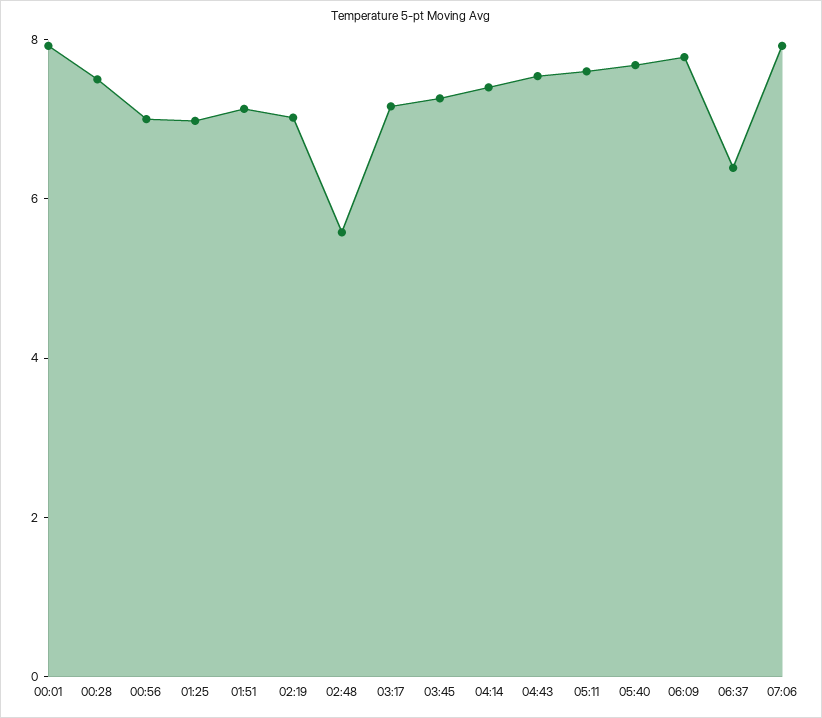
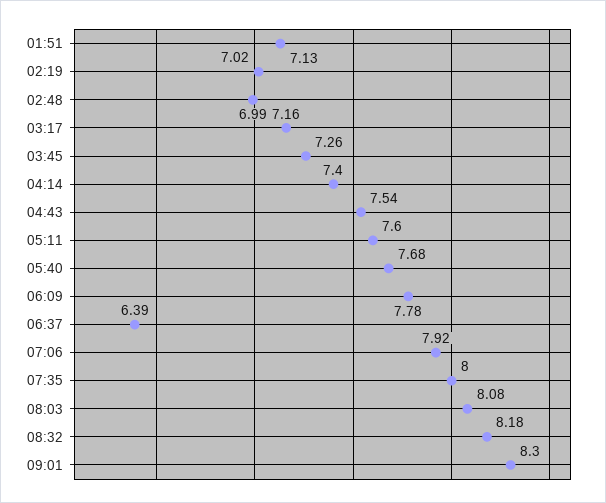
00:01: 8 -> none
00:28: 7.5 -> none
00:56: 7 -> none
01:25: 7 -> none
02:48: 5.5 -> 6.99
07:35: none -> 8
08:03: none -> 8.08
08:32: none -> 8.18
09:01: none -> 8.3

